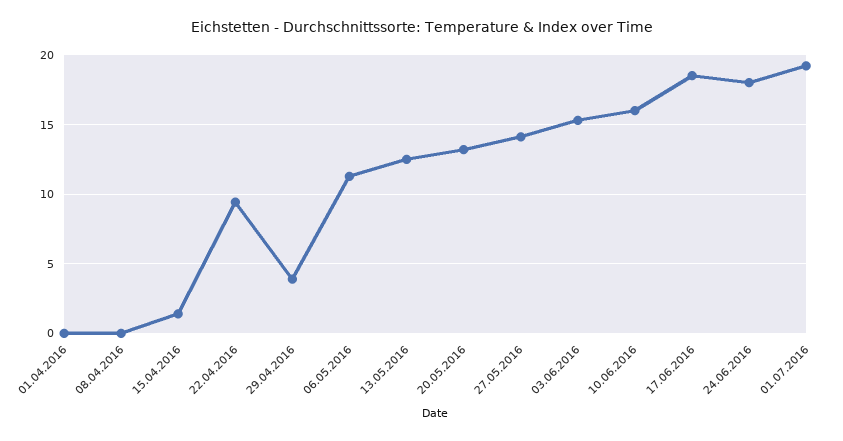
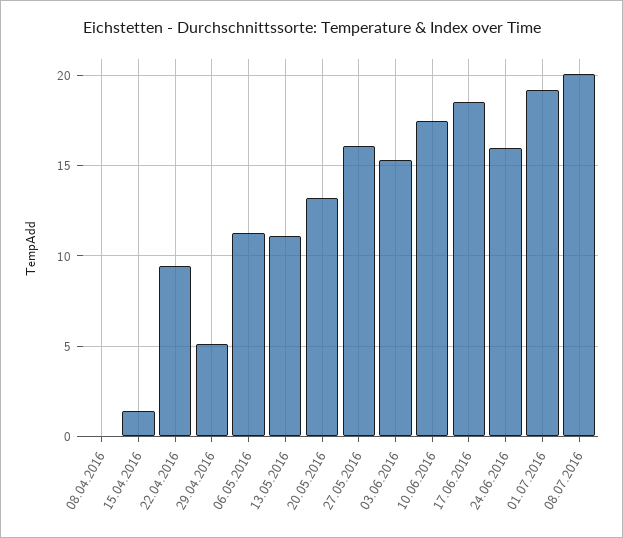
01.04.2016: 0 -> none
29.04.2016: 4 -> 5
13.05.2016: 12.5 -> 11
27.05.2016: 14 -> 16
10.06.2016: 16 -> 17.5
24.06.2016: 18 -> 16
08.07.2016: none -> 20

